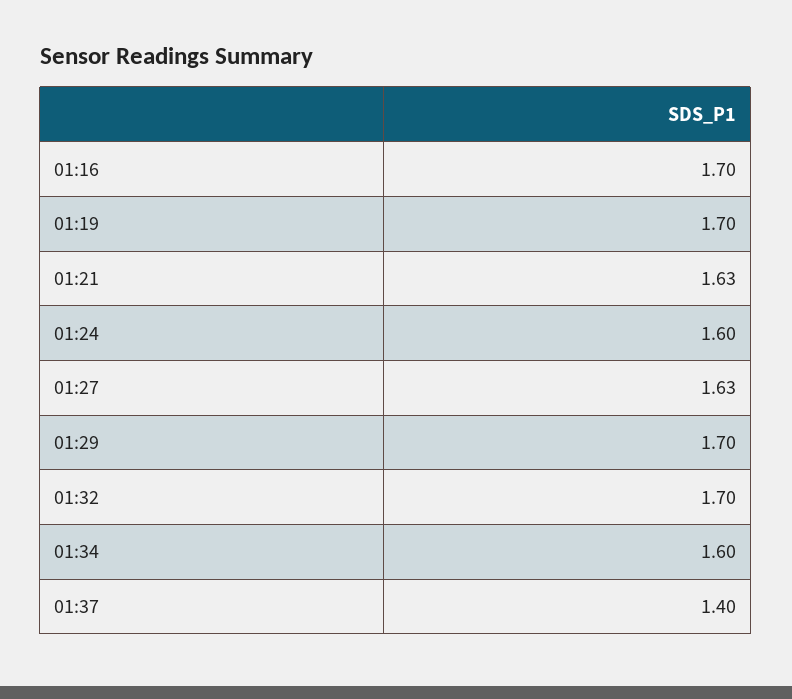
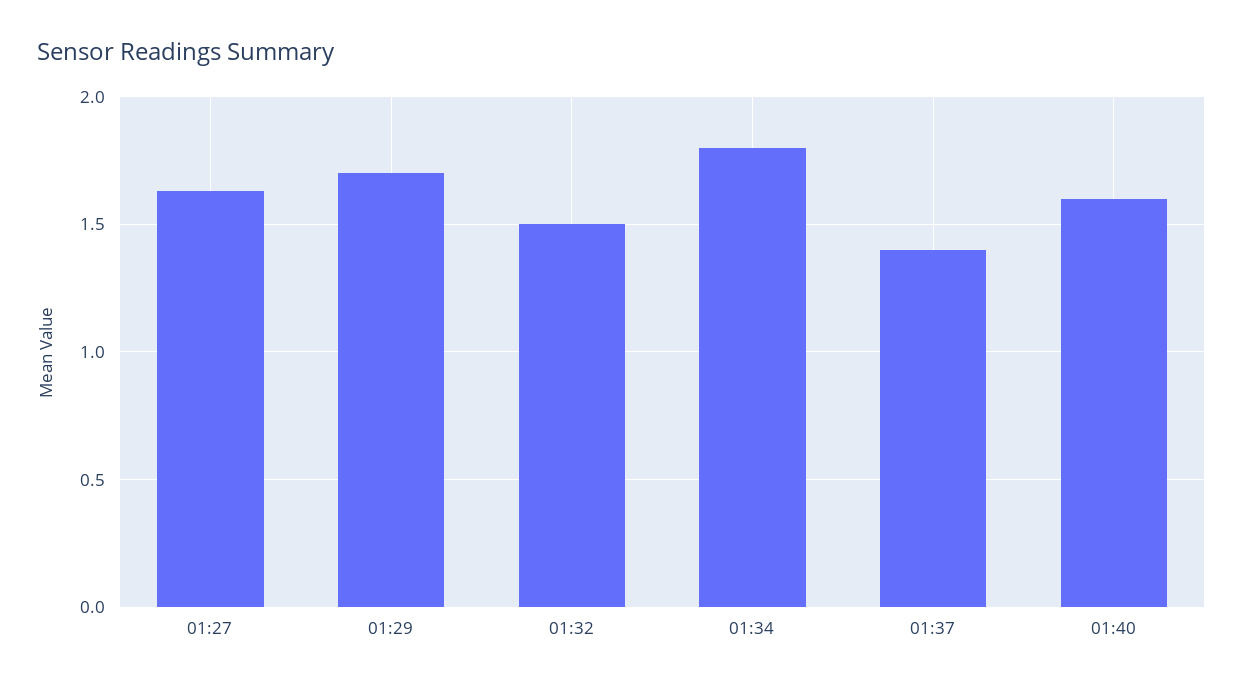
01:16: 1.7 -> none
01:19: 1.7 -> none
01:21: 1.63 -> none
01:24: 1.6 -> none
01:32: 1.7 -> 1.5
01:34: 1.6 -> 1.8
01:40: none -> 1.6

